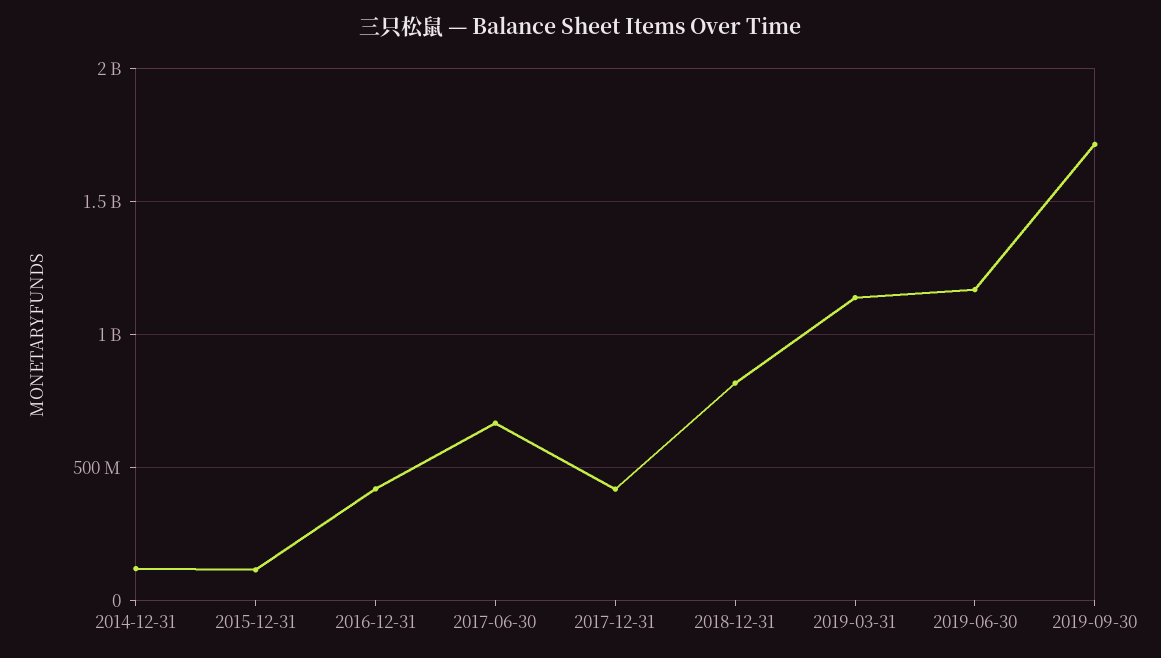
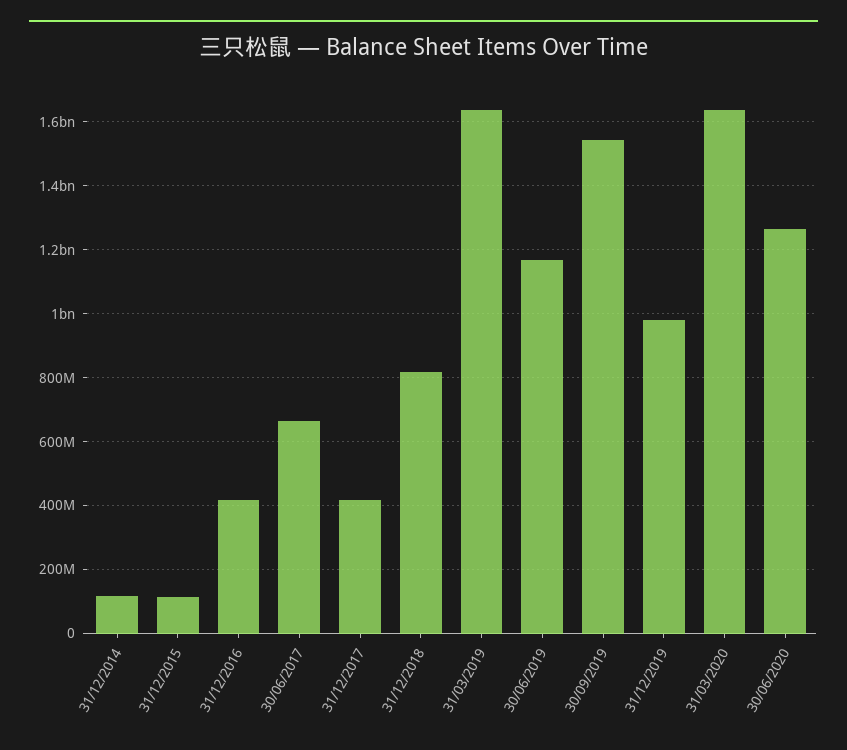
2019-03-31: 1150000000 -> 1640000000
2019-09-30: 1700000000 -> 1540000000
31/12/2019: none -> 980000000
31/03/2020: none -> 1640000000
30/06/2020: none -> 1260000000

